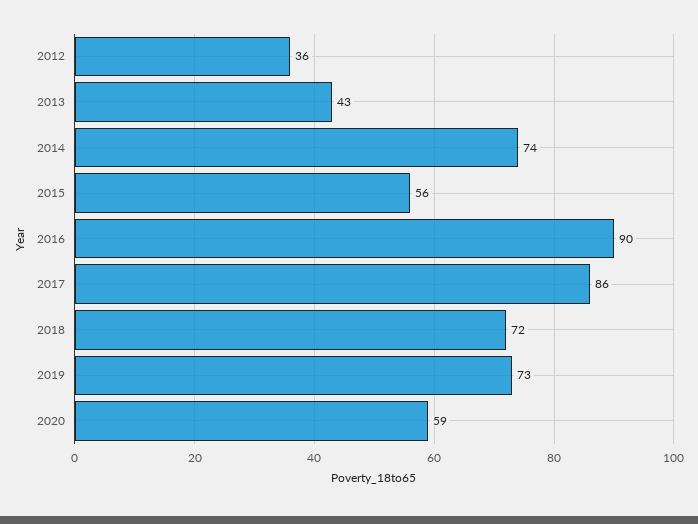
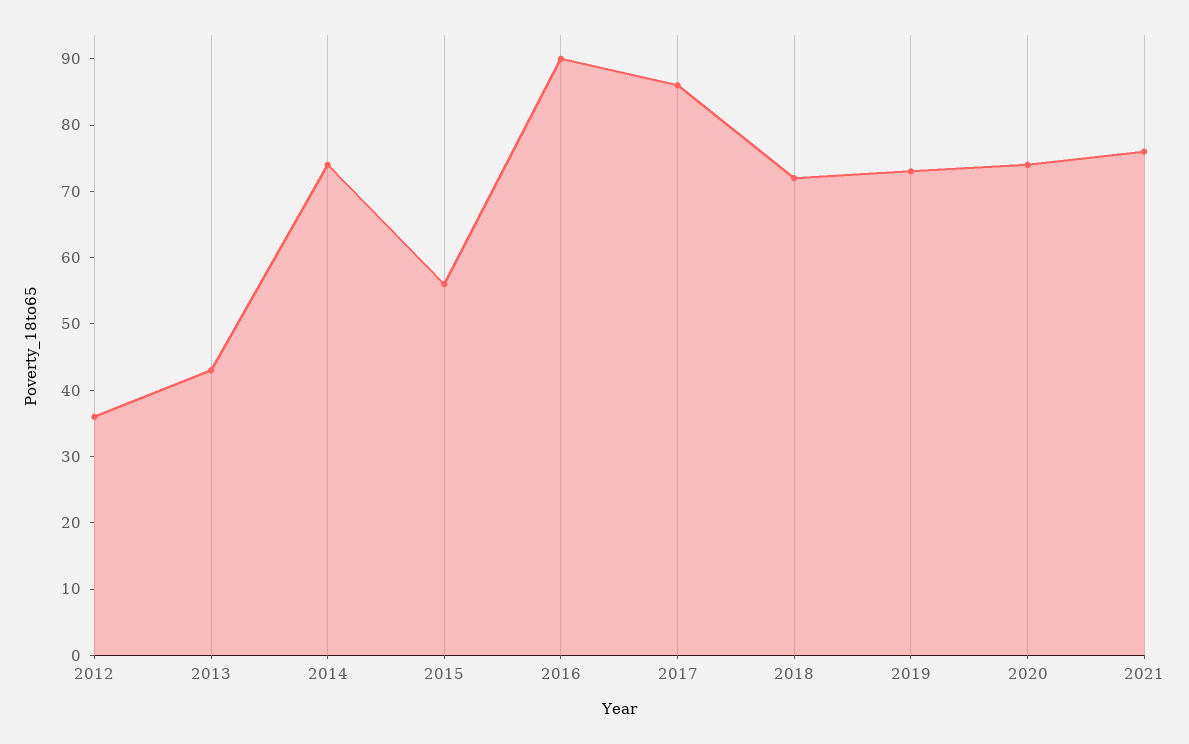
2020: 59 -> 75
2021: none -> 75

